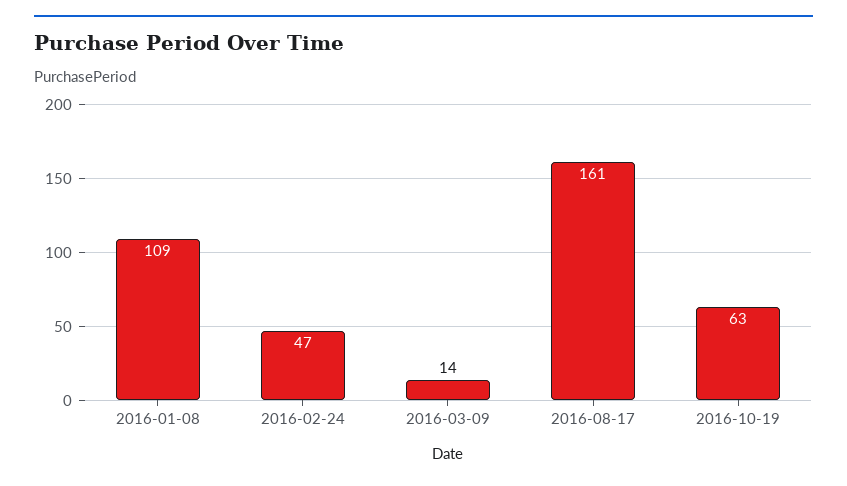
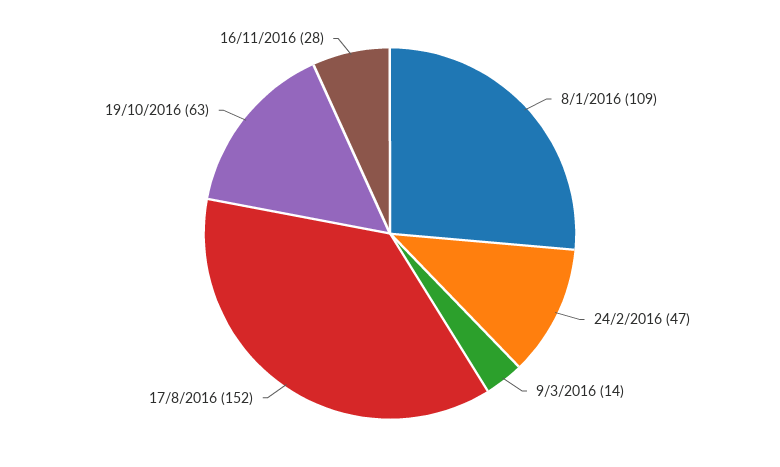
2016-08-17: 161 -> 152
16/11/2016: none -> 28

